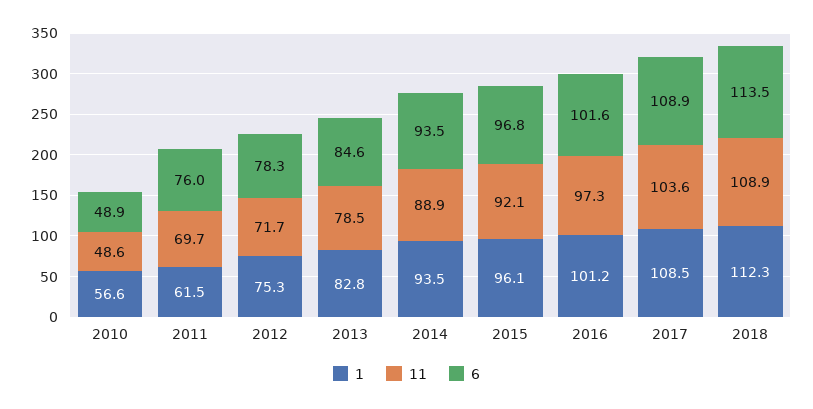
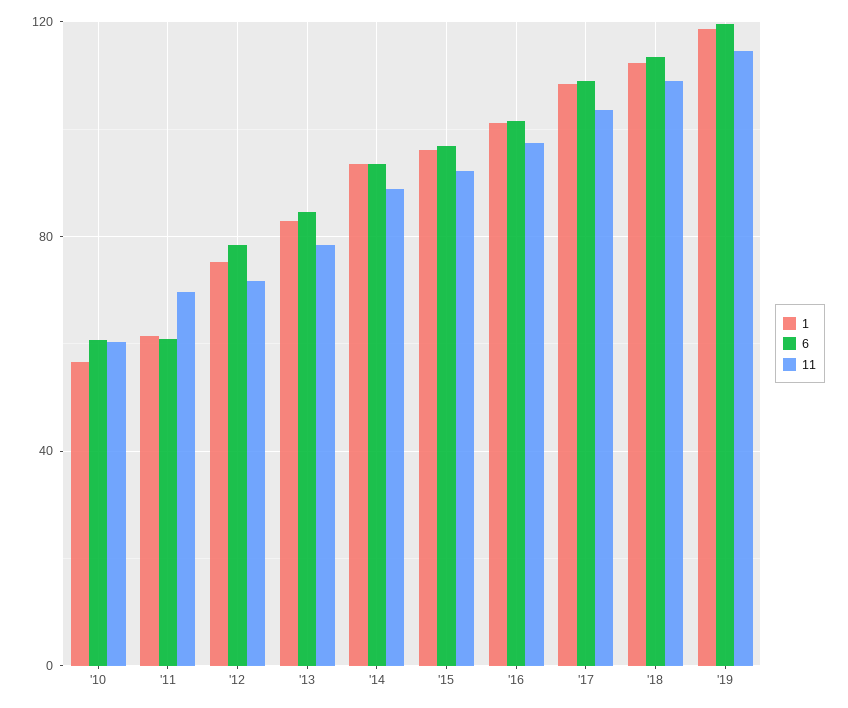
11, 2010: 48.6 -> 60
6, 2010: 48.9 -> 60
6, 2011: 76 -> 60
1, '19: none -> 120
6, '19: none -> 120
11, '19: none -> 115

